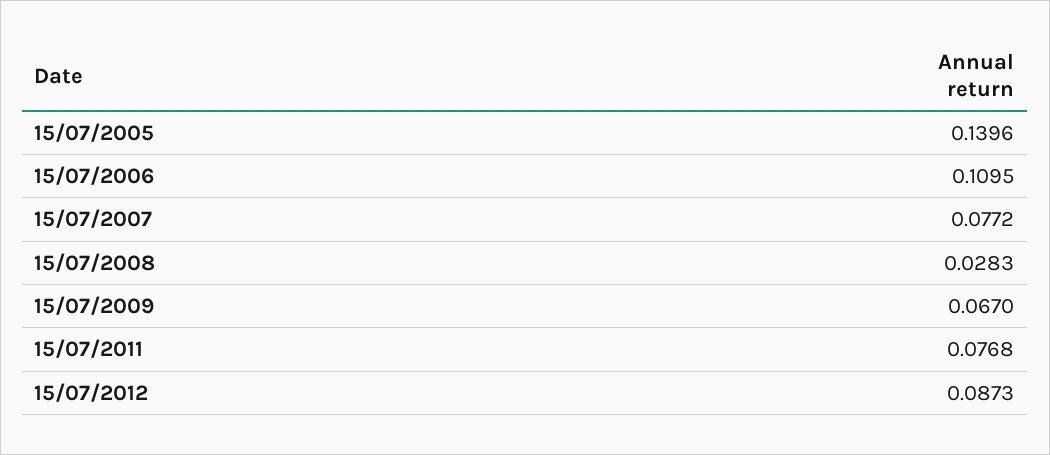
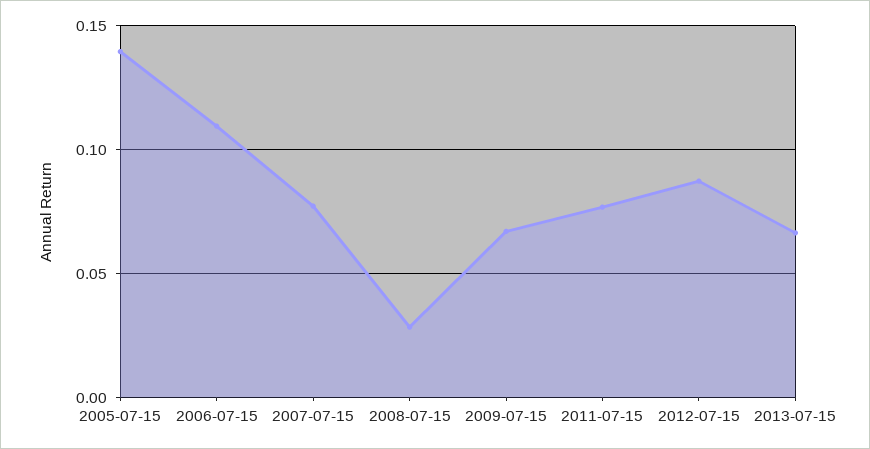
2013-07-15: none -> 0.065

